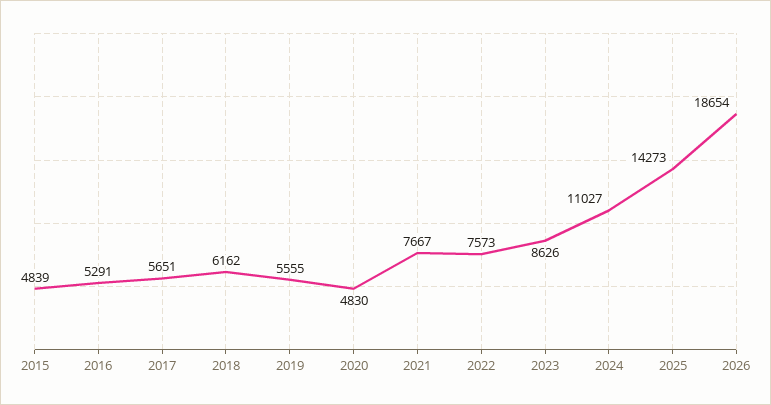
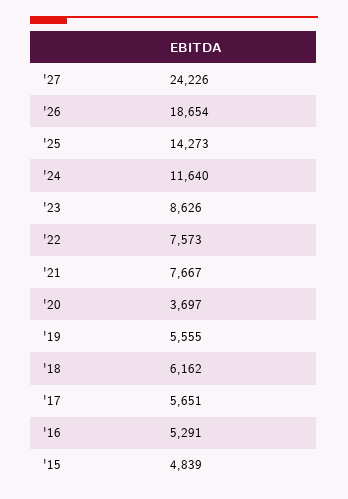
2020: 4830 -> 3697
2024: 11027 -> 11640
'27: none -> 24226

